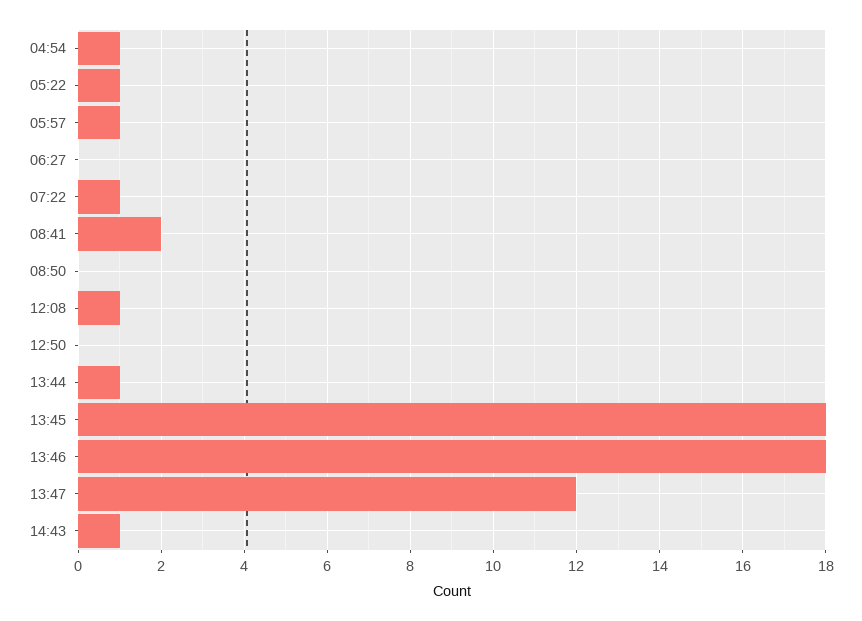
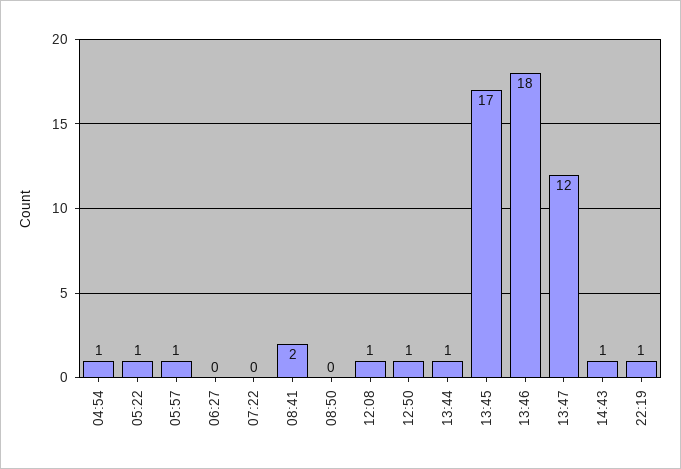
07:22: 1 -> 0
12:50: 0 -> 1
13:45: 18 -> 17
22:19: none -> 1

